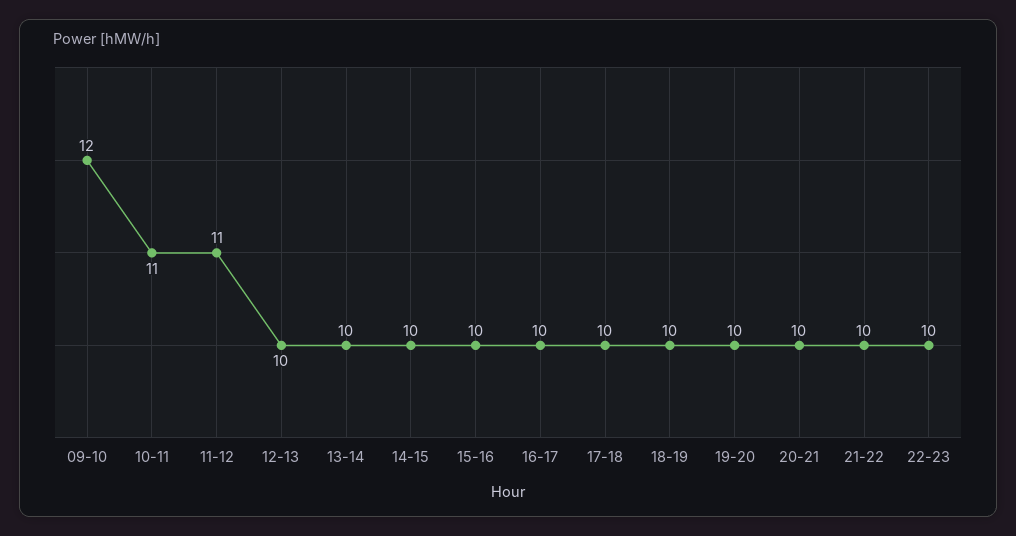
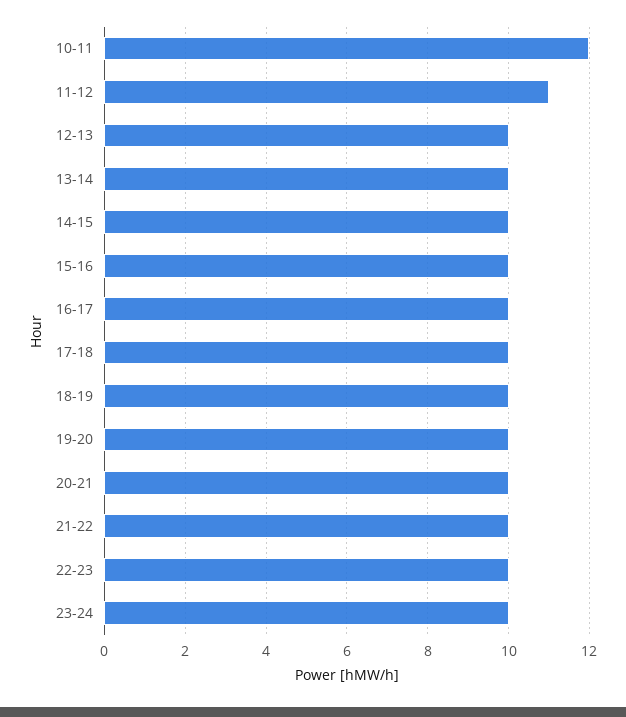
09-10: 12 -> none
10-11: 11 -> 12
23-24: none -> 10

